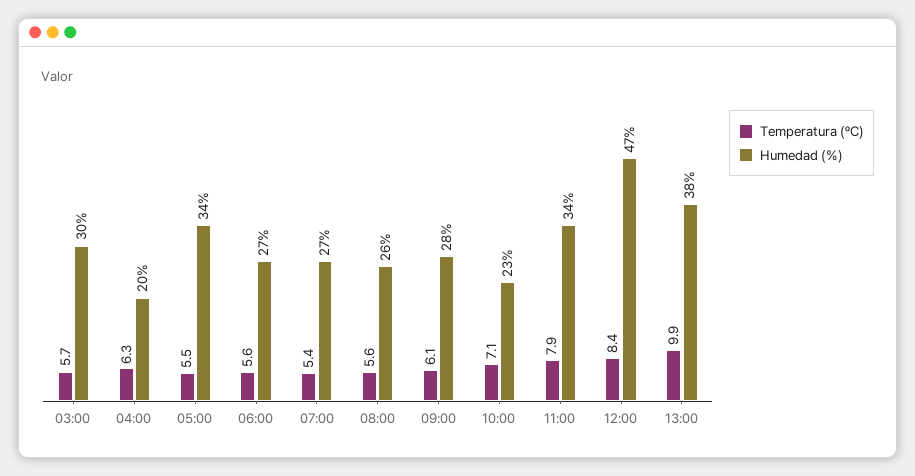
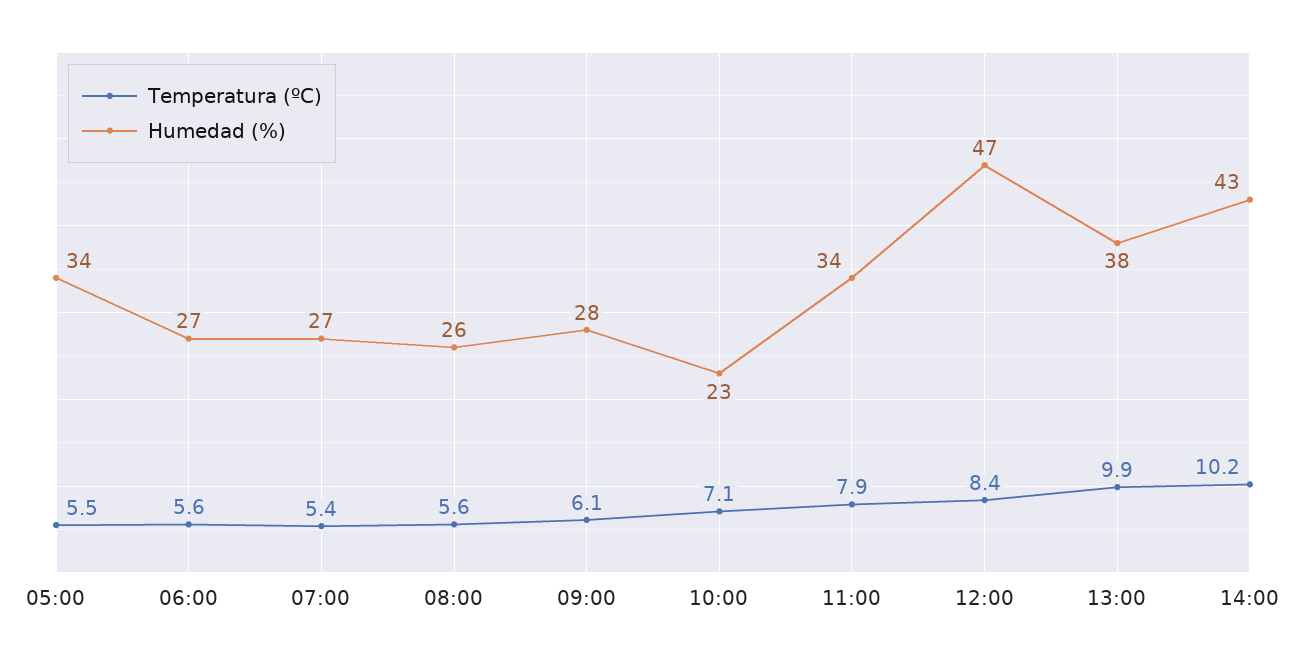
Temperatura (ºC), 03:00: 5.7 -> none
Humedad (%), 03:00: 30 -> none
Temperatura (ºC), 04:00: 6.3 -> none
Humedad (%), 04:00: 20 -> none
Temperatura (ºC), 14:00: none -> 10.2
Humedad (%), 14:00: none -> 43

